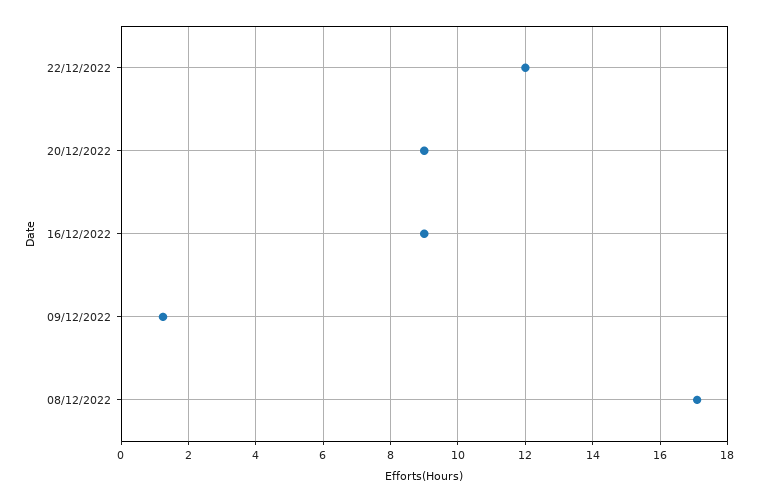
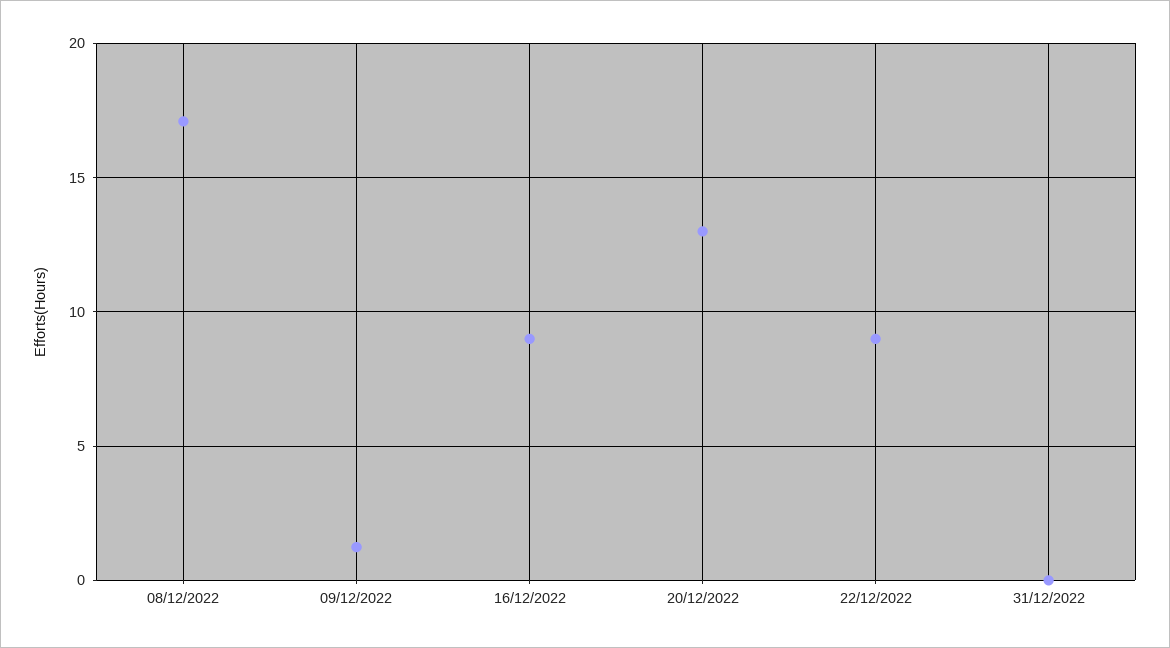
22/12/2022: 12 -> 9
20/12/2022: 9 -> 13
31/12/2022: none -> 0

